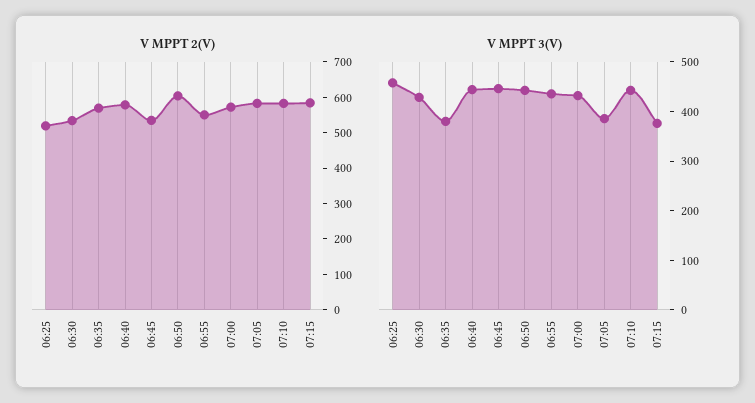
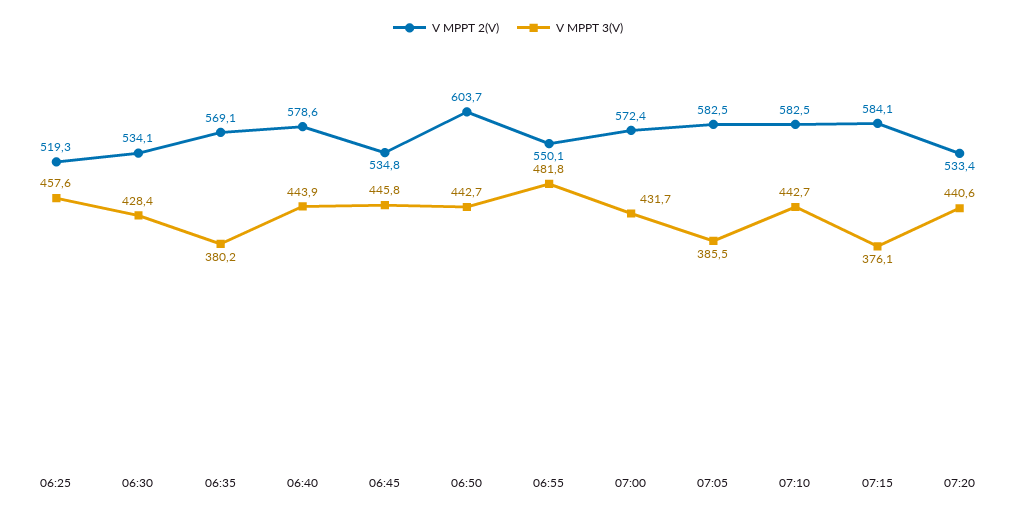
V MPPT 3(V), 06:55: 440 -> 481.8
V MPPT 2(V), 07:20: none -> 533.4
V MPPT 3(V), 07:20: none -> 440.6

